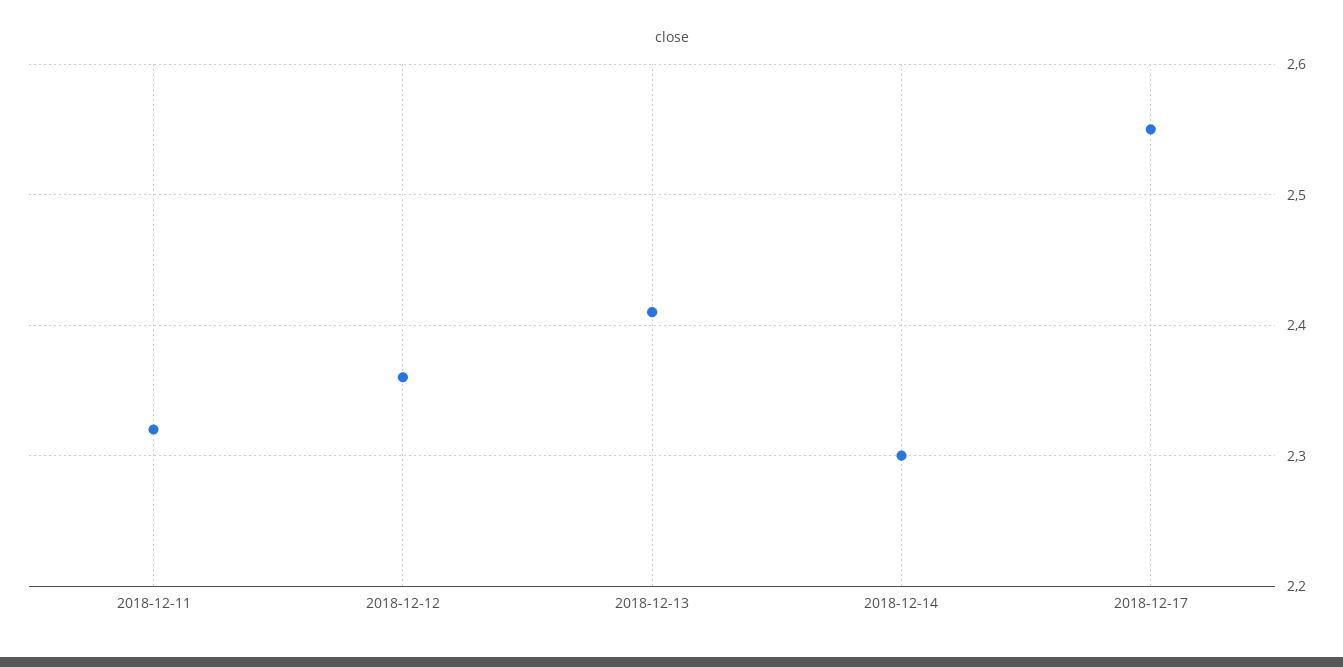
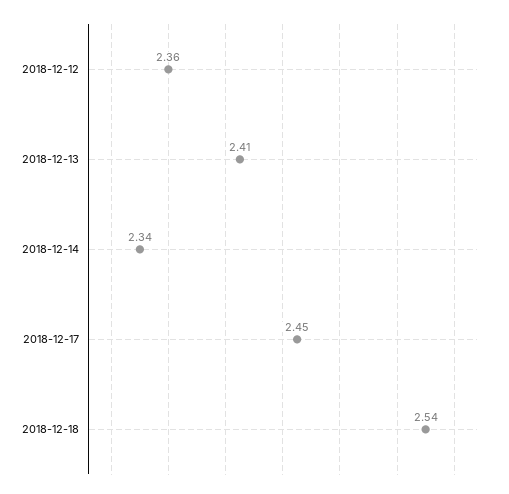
2018-12-11: 2.32 -> none
2018-12-14: 2.3 -> 2.34
2018-12-17: 2.55 -> 2.45
2018-12-18: none -> 2.54

